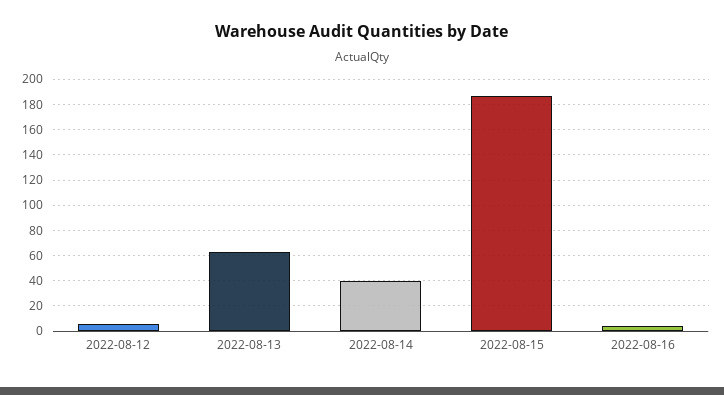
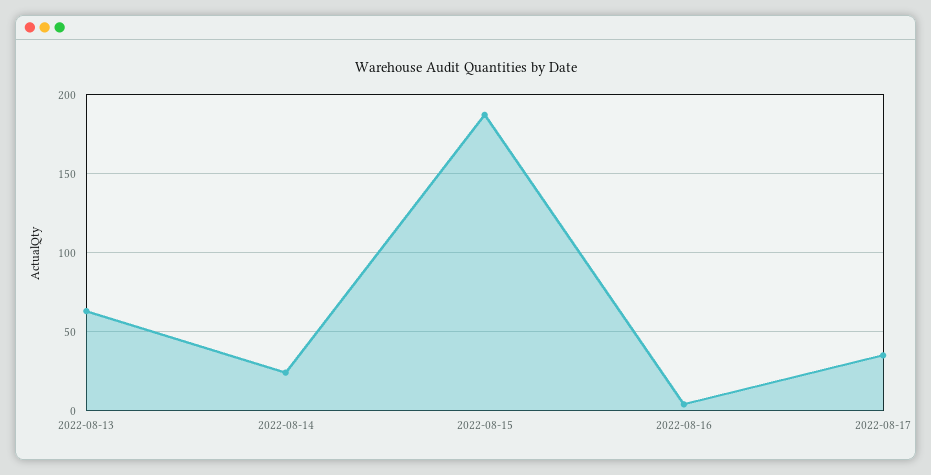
2022-08-12: 5 -> none
2022-08-14: 40 -> 25
2022-08-17: none -> 35

